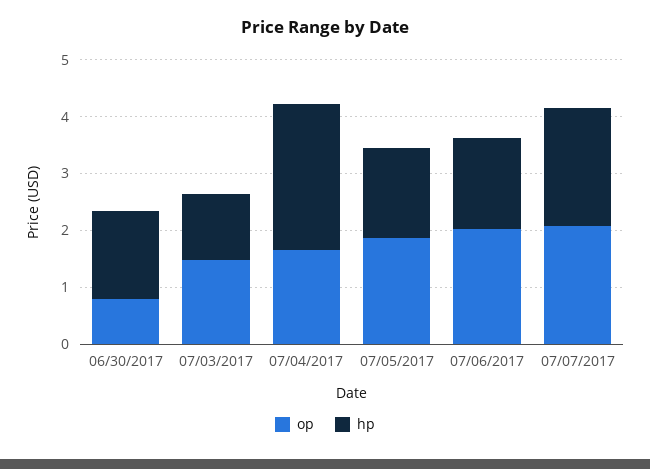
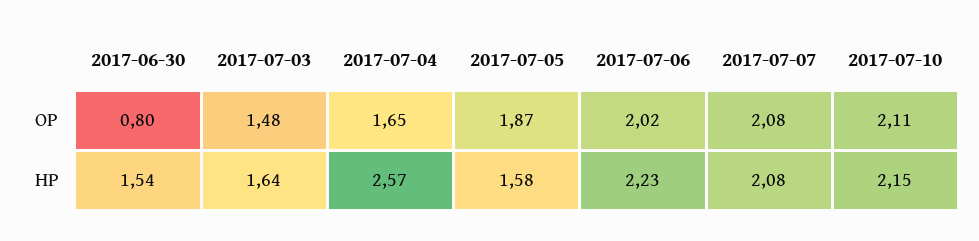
hp, 07/03/2017: 1.2 -> 1.64
hp, 07/06/2017: 1.6 -> 2.23
op, 2017-07-10: none -> 2.11
hp, 2017-07-10: none -> 2.15

